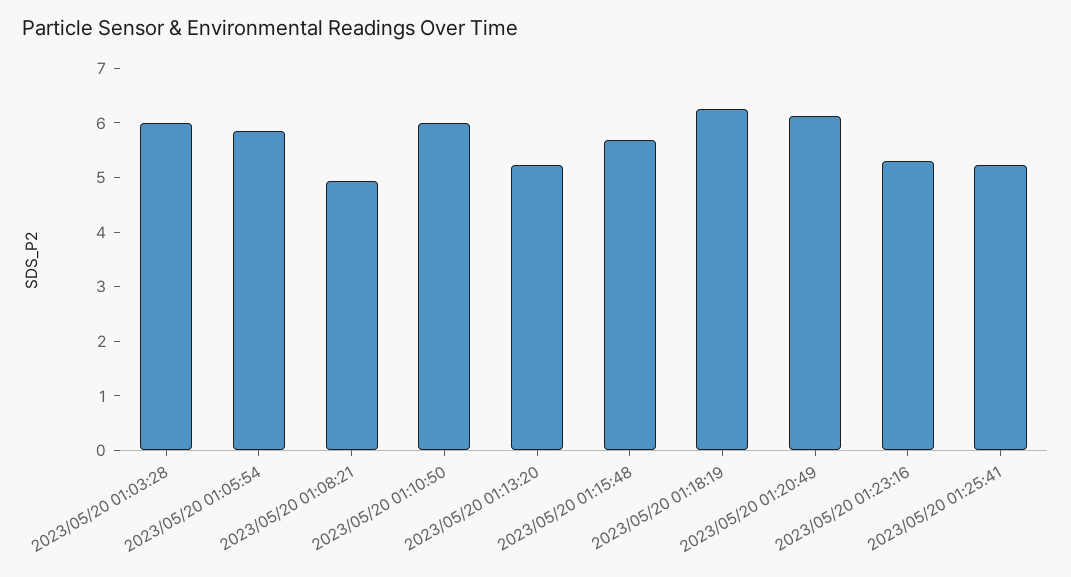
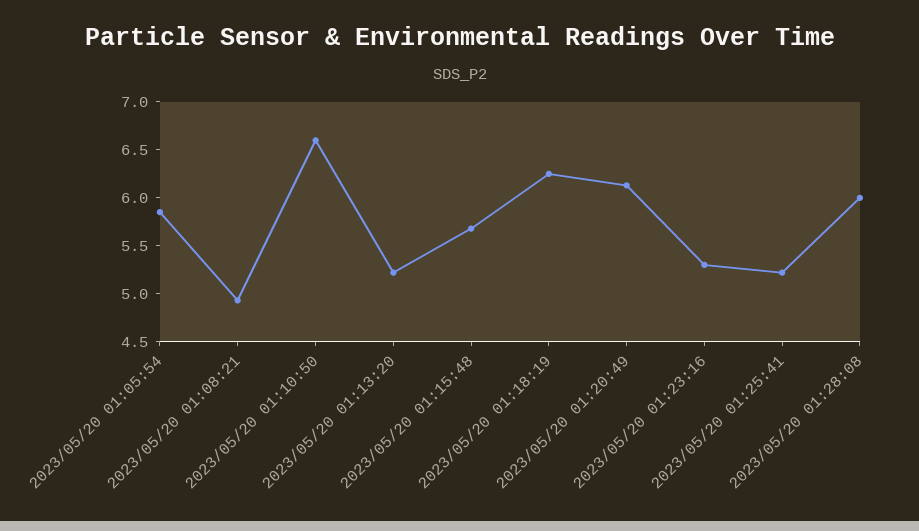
2023/05/20 01:03:28: 6 -> none
2023/05/20 01:10:50: 6 -> 6.6
2023/05/20 01:28:08: none -> 6

